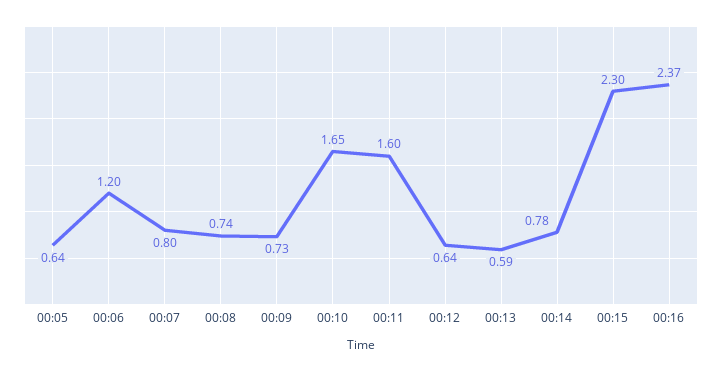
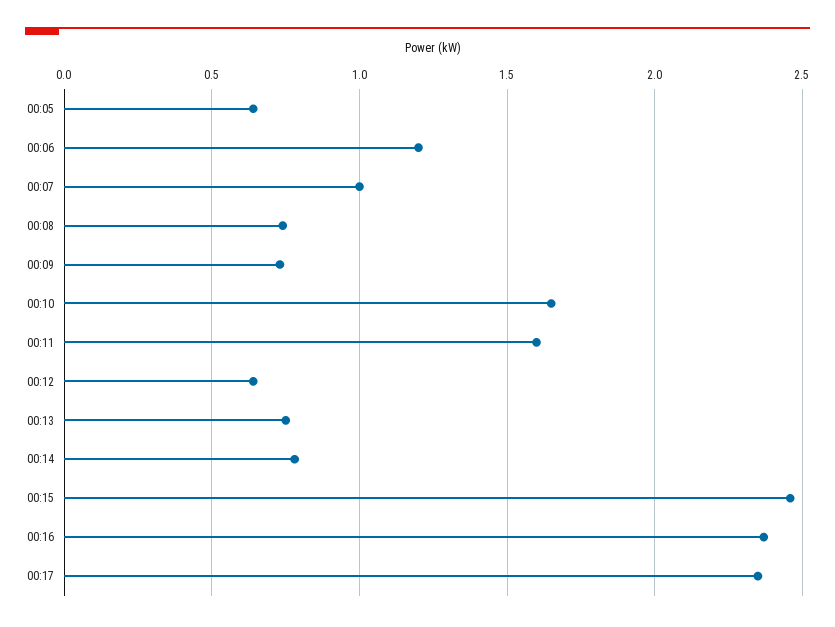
00:07: 0.8 -> 1
00:13: 0.59 -> 0.75
00:15: 2.3 -> 2.45
00:17: none -> 2.35

